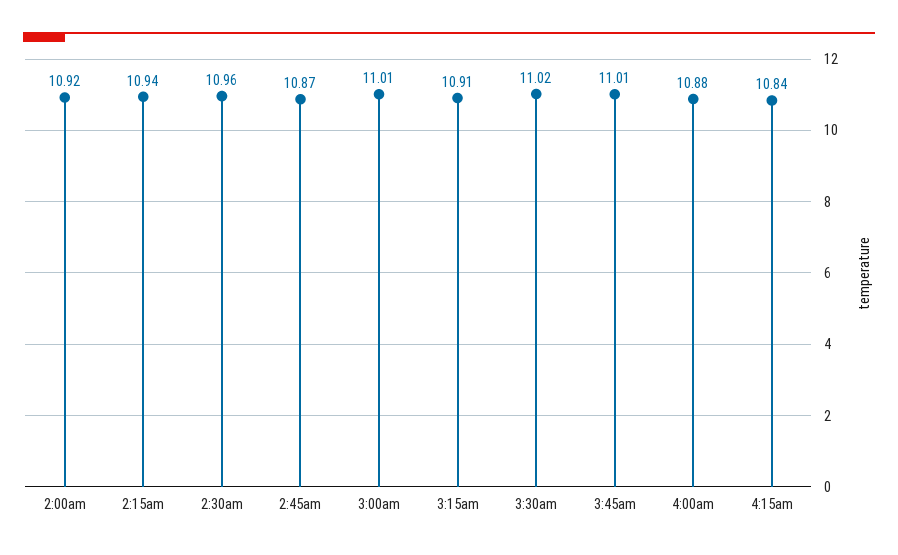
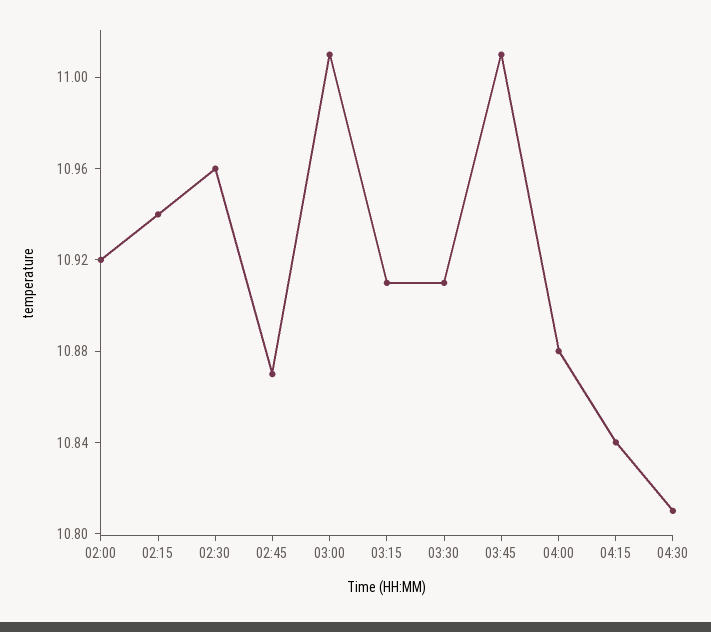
3:30am: 11.02 -> 10.91
04:30: none -> 10.81

